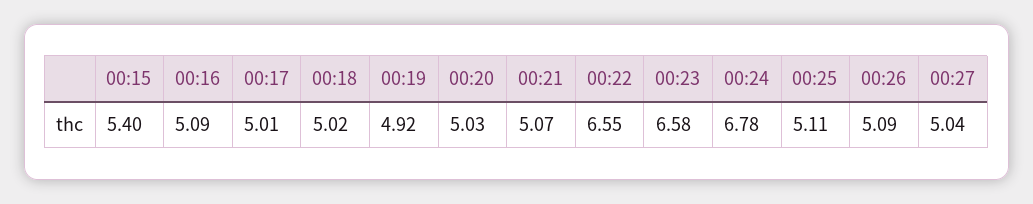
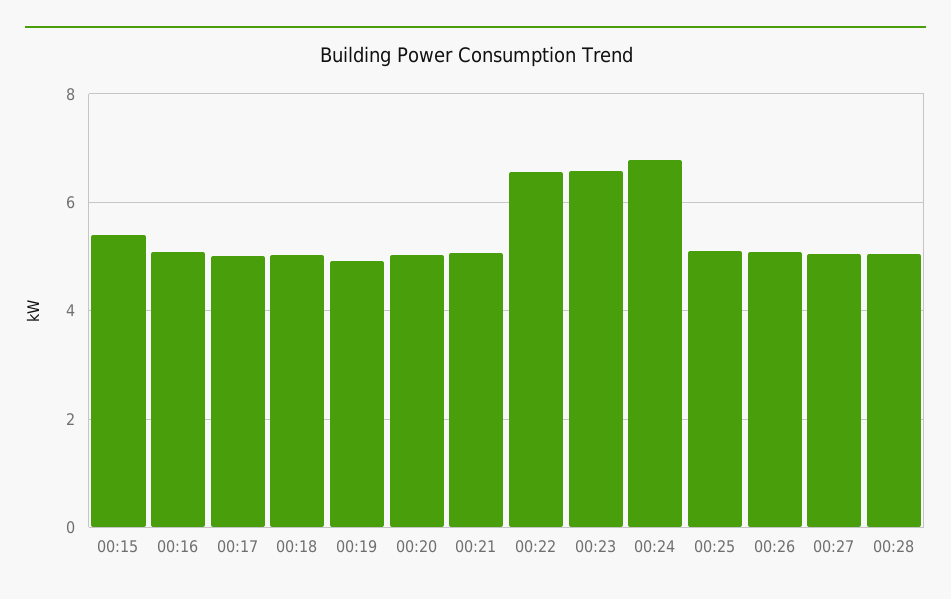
00:28: none -> 5

